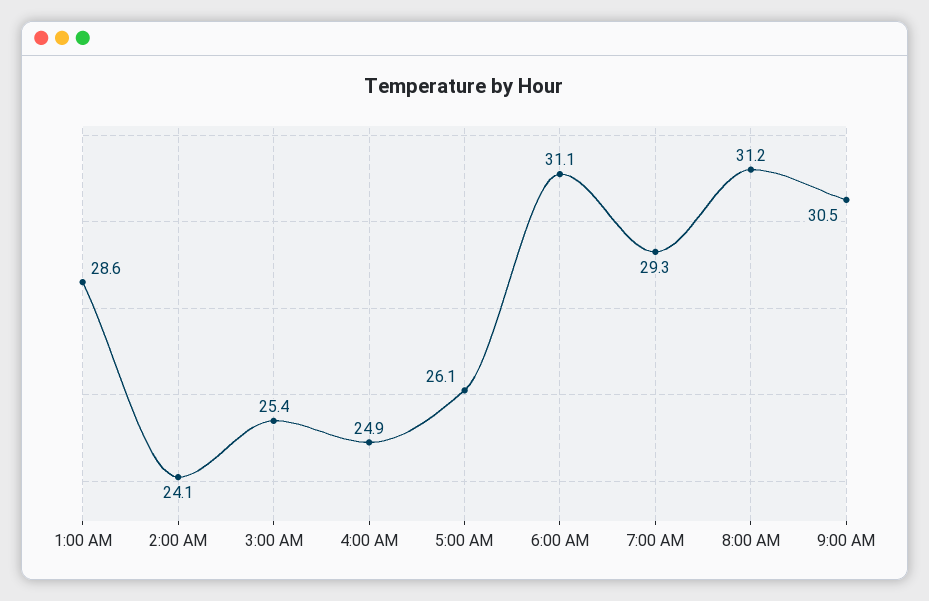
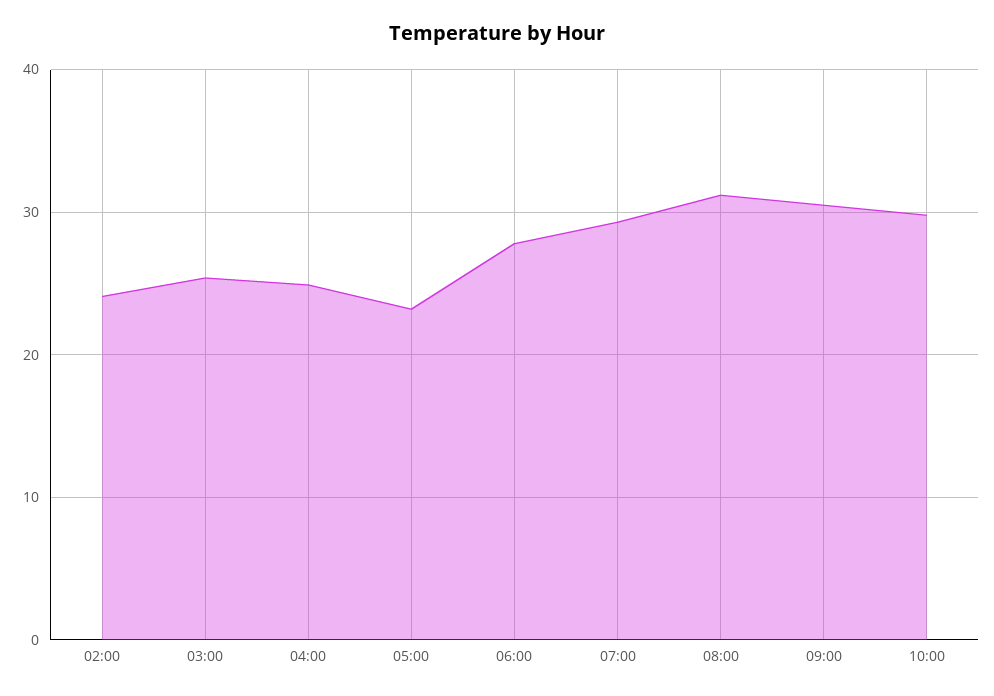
1:00 AM: 28.6 -> none
5:00 AM: 26.1 -> 23
6:00 AM: 31.1 -> 28
10:00: none -> 30

